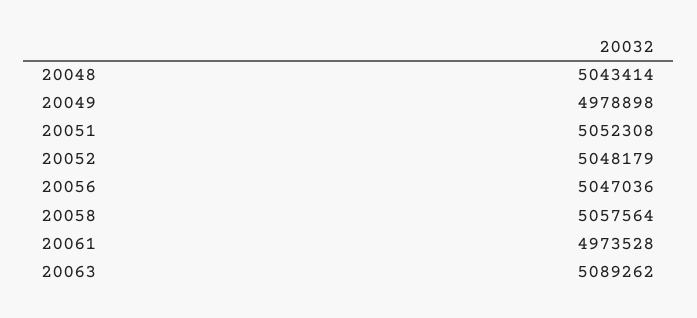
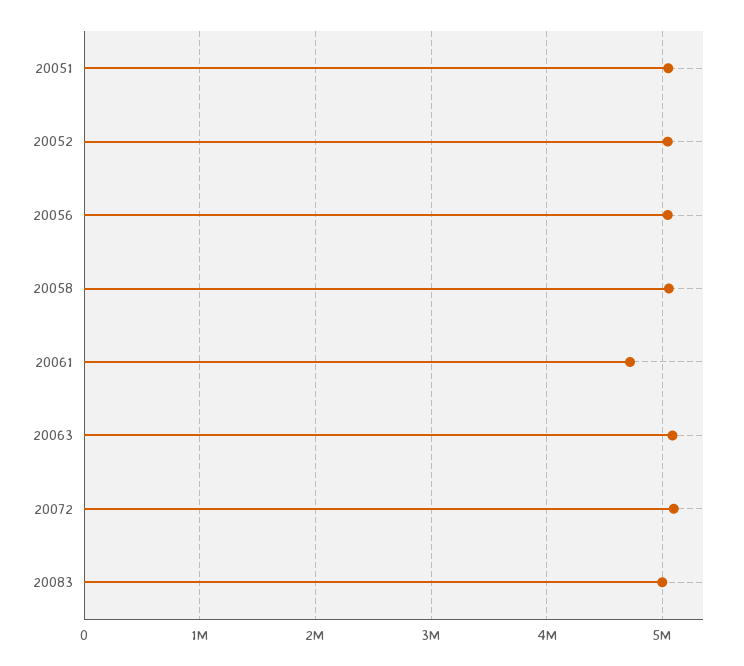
20048: 5043414 -> none
20049: 4978898 -> none
20061: 4973528 -> 4700000
20072: none -> 5100000
20083: none -> 5000000

